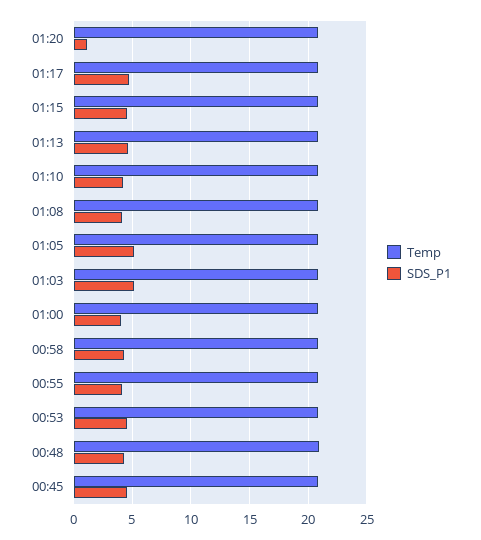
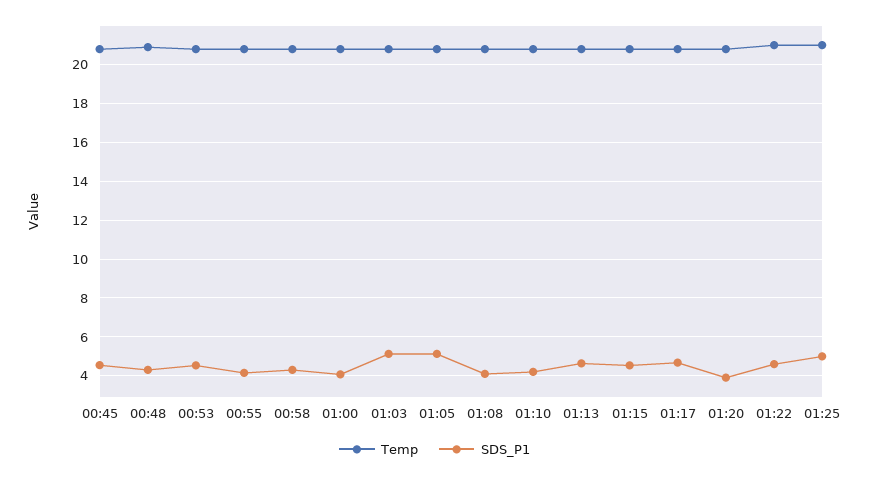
SDS_P1, 01:20: 1 -> 4
Temp, 01:22: none -> 21
SDS_P1, 01:22: none -> 4.5
Temp, 01:25: none -> 21
SDS_P1, 01:25: none -> 5

